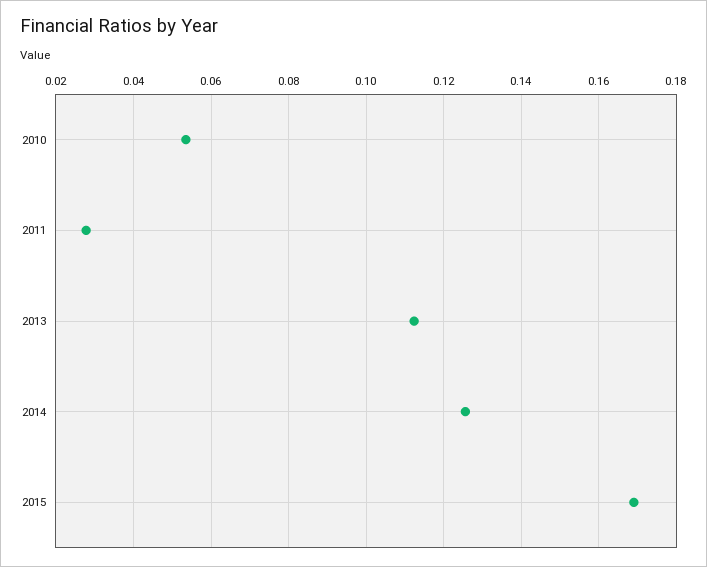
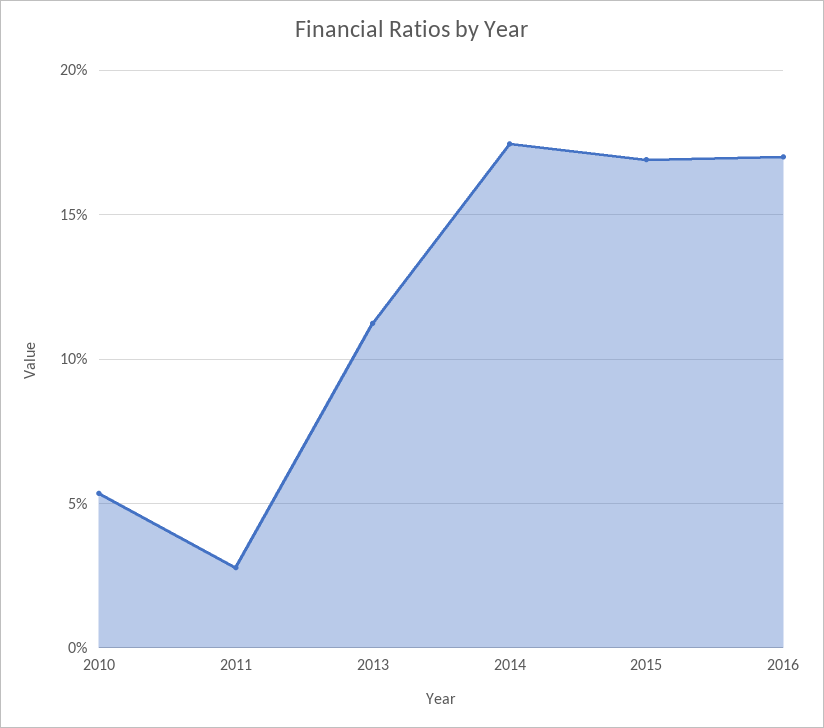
2014: 0.126 -> 0.175
2016: none -> 0.17

